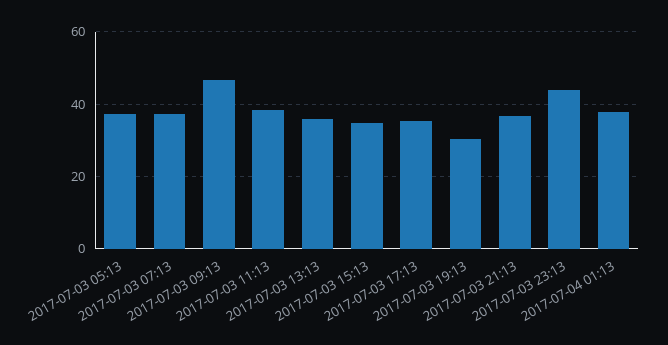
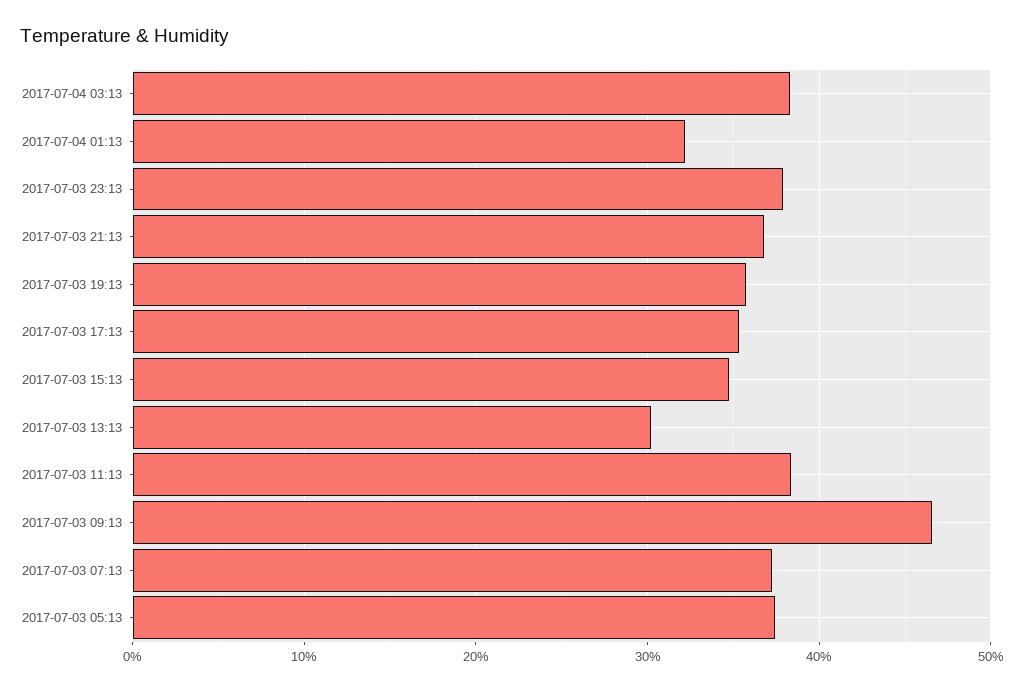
2017-07-03 13:13: 36 -> 30
2017-07-03 19:13: 30 -> 36
2017-07-03 23:13: 44 -> 38
2017-07-04 01:13: 38 -> 32
2017-07-04 03:13: none -> 38

